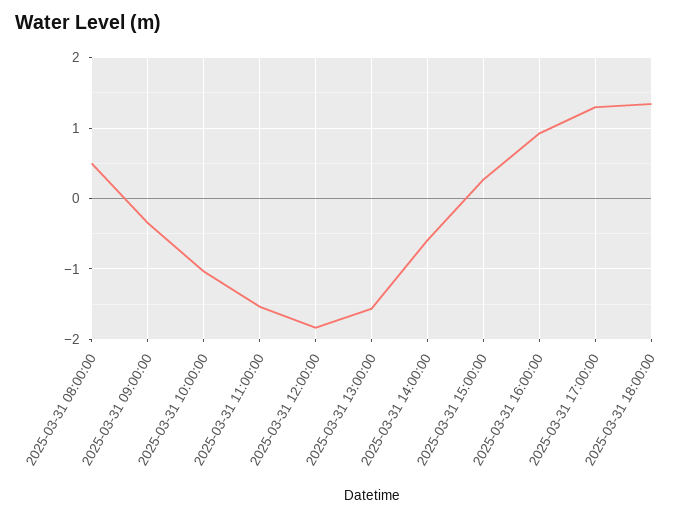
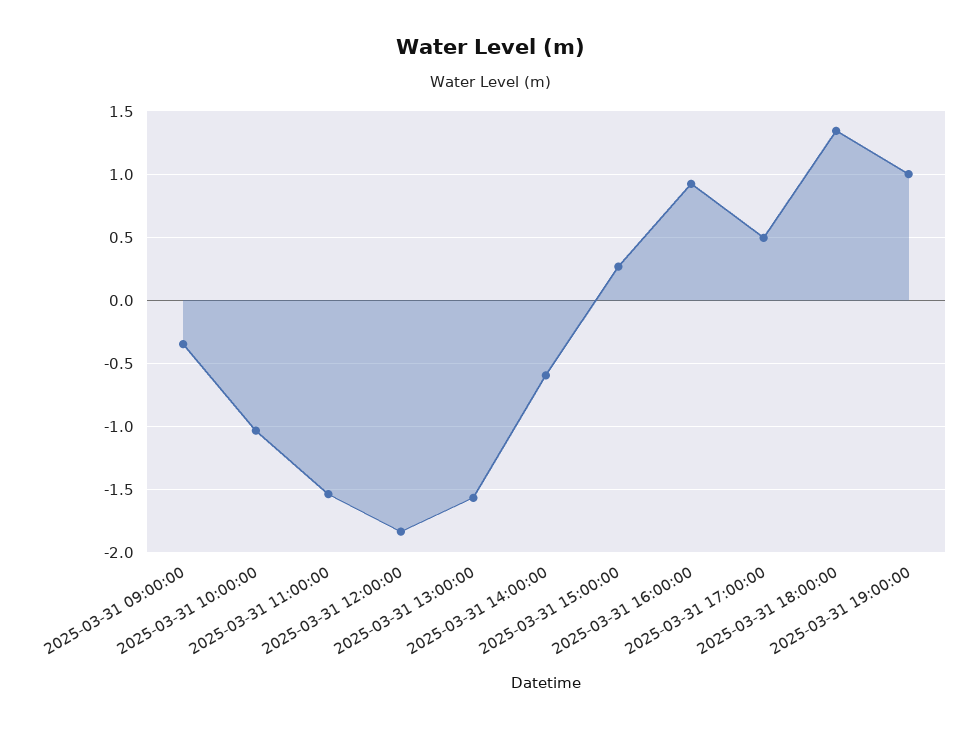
2025-03-31 08:00:00: 0.5 -> none
2025-03-31 17:00:00: 1.3 -> 0.5
2025-03-31 19:00:00: none -> 1

